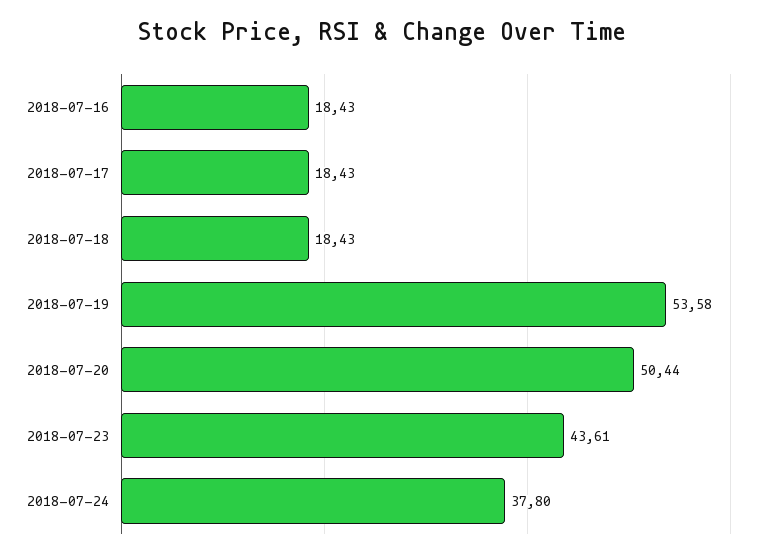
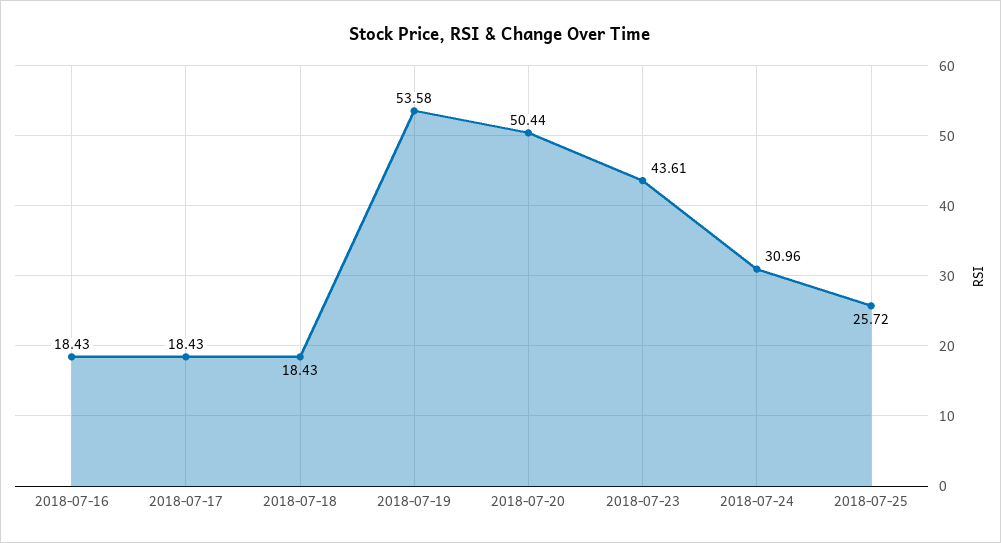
2018-07-24: 37.8 -> 30.96
2018-07-25: none -> 25.72

